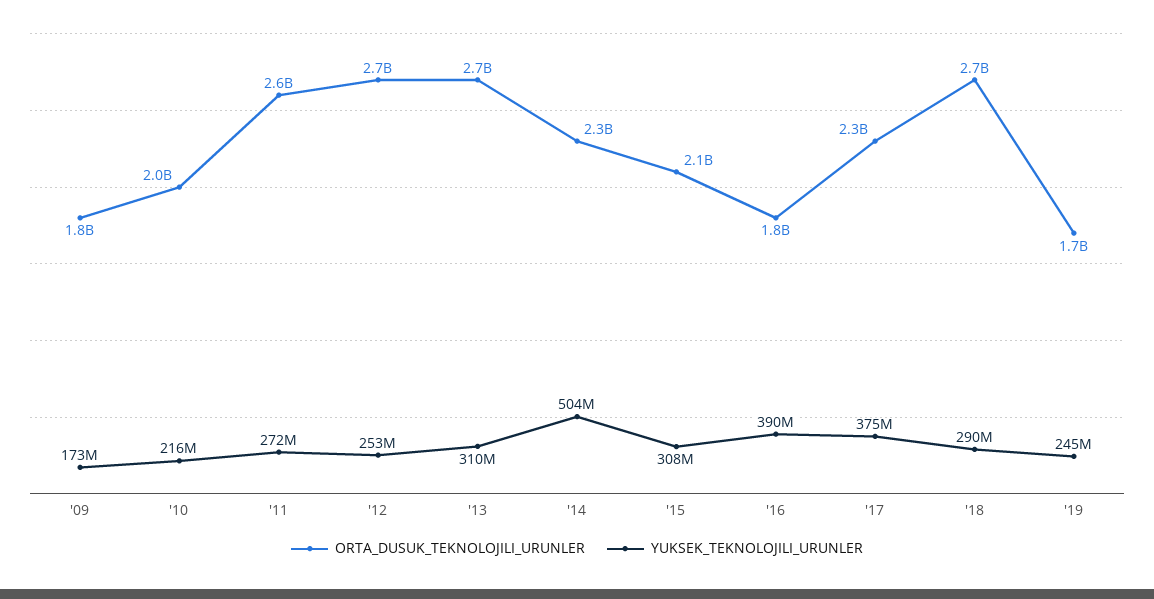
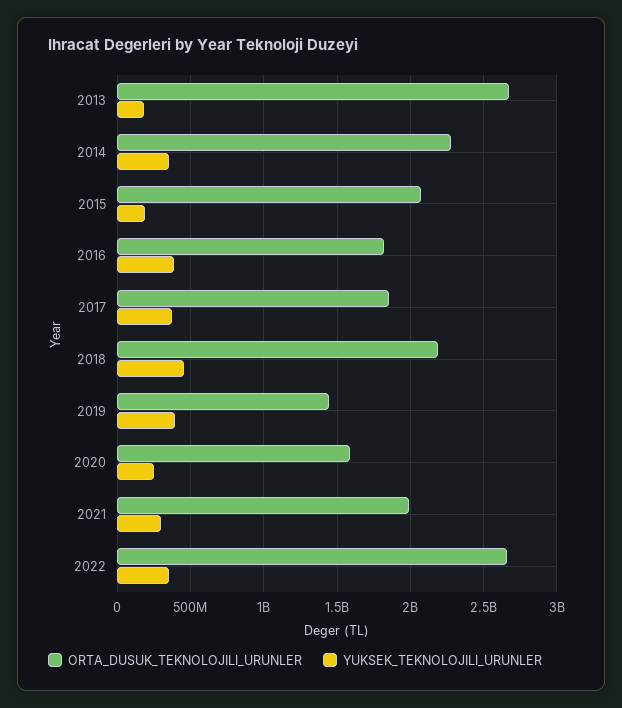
ORTA_DUSUK_TEKNOLOJILI_URUNLER, '09: 1800000000 -> none
YUKSEK_TEKNOLOJILI_URUNLER, '09: 173000000 -> none
ORTA_DUSUK_TEKNOLOJILI_URUNLER, '10: 2000000000 -> none
YUKSEK_TEKNOLOJILI_URUNLER, '10: 216000000 -> none
ORTA_DUSUK_TEKNOLOJILI_URUNLER, '11: 2600000000 -> none
YUKSEK_TEKNOLOJILI_URUNLER, '11: 272000000 -> none
ORTA_DUSUK_TEKNOLOJILI_URUNLER, '12: 2700000000 -> none
YUKSEK_TEKNOLOJILI_URUNLER, '12: 253000000 -> none
YUKSEK_TEKNOLOJILI_URUNLER, '13: 310000000 -> 200000000
YUKSEK_TEKNOLOJILI_URUNLER, '14: 504000000 -> 350000000
YUKSEK_TEKNOLOJILI_URUNLER, '15: 308000000 -> 200000000
ORTA_DUSUK_TEKNOLOJILI_URUNLER, '17: 2300000000 -> 1850000000
ORTA_DUSUK_TEKNOLOJILI_URUNLER, '18: 2700000000 -> 2200000000
YUKSEK_TEKNOLOJILI_URUNLER, '18: 290000000 -> 450000000
ORTA_DUSUK_TEKNOLOJILI_URUNLER, '19: 1700000000 -> 1450000000
YUKSEK_TEKNOLOJILI_URUNLER, '19: 245000000 -> 400000000
ORTA_DUSUK_TEKNOLOJILI_URUNLER, 2020: none -> 1600000000
YUKSEK_TEKNOLOJILI_URUNLER, 2020: none -> 250000000
ORTA_DUSUK_TEKNOLOJILI_URUNLER, 2021: none -> 2000000000
YUKSEK_TEKNOLOJILI_URUNLER, 2021: none -> 300000000
ORTA_DUSUK_TEKNOLOJILI_URUNLER, 2022: none -> 2650000000
YUKSEK_TEKNOLOJILI_URUNLER, 2022: none -> 350000000

